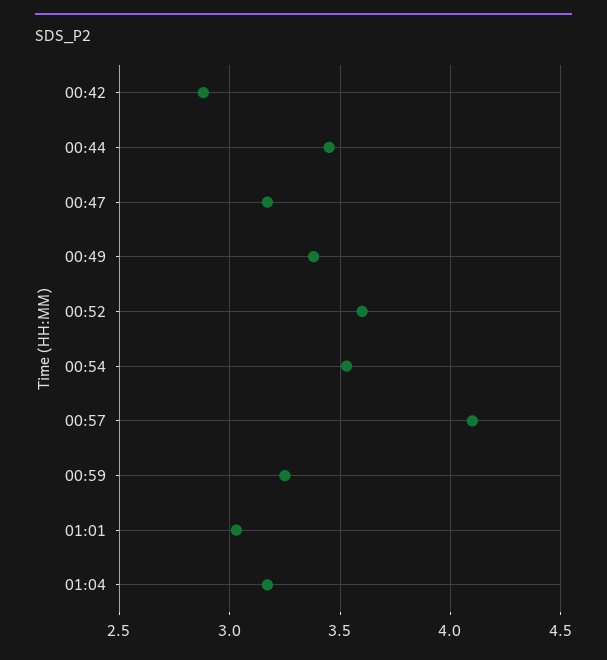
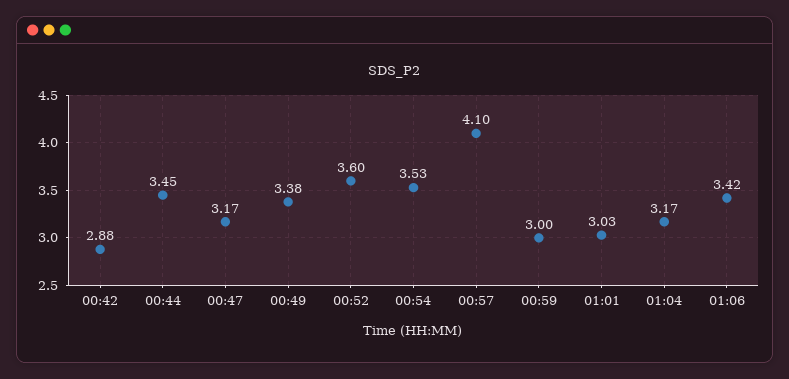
00:59: 3.25 -> 3
01:06: none -> 3.42

